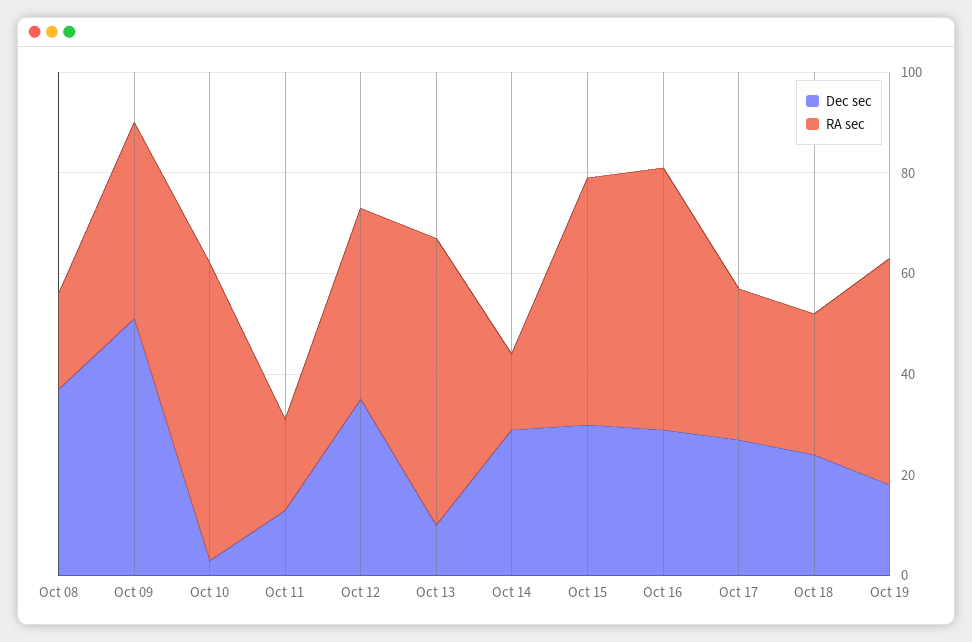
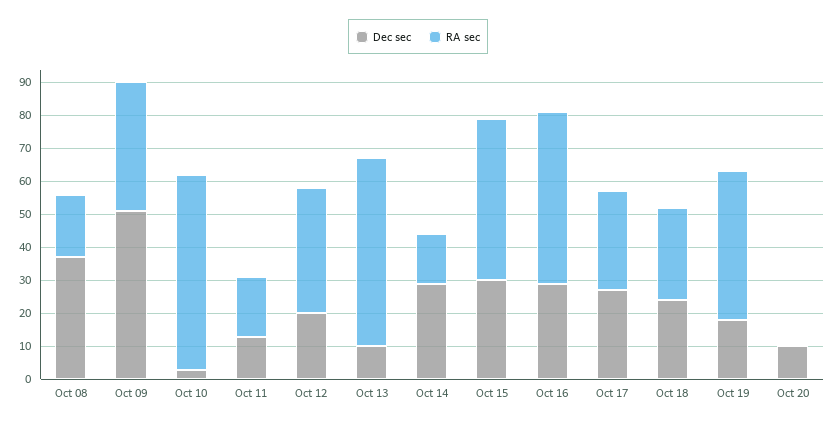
Dec sec, Oct 12: 35 -> 20
Dec sec, Oct 20: none -> 10
RA sec, Oct 20: none -> 0

